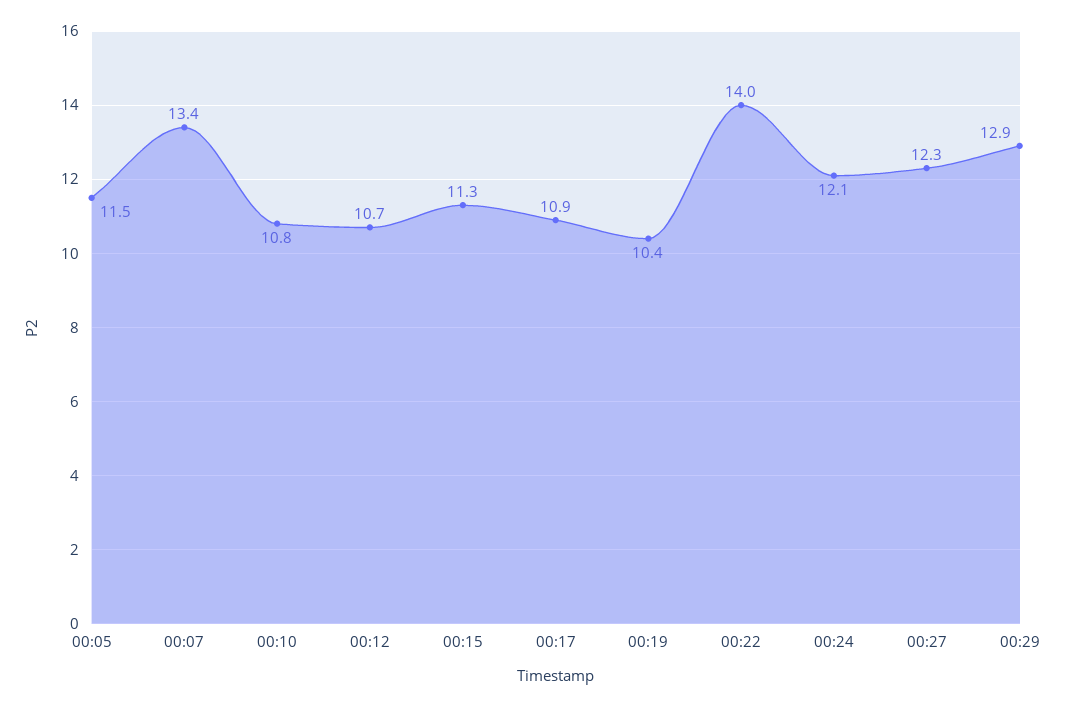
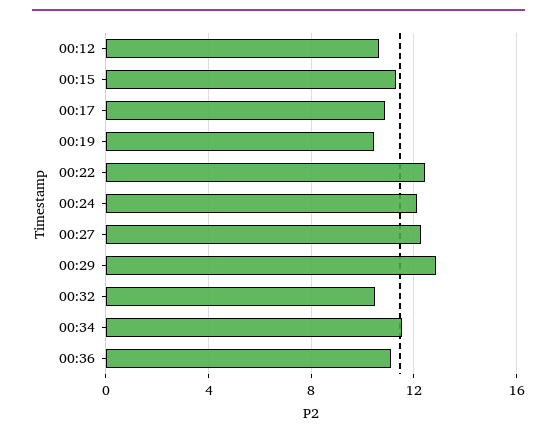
00:05: 11.5 -> none
00:07: 13.4 -> none
00:10: 10.8 -> none
00:22: 14 -> 12.5
00:32: none -> 10.5
00:34: none -> 11.5
00:36: none -> 11

